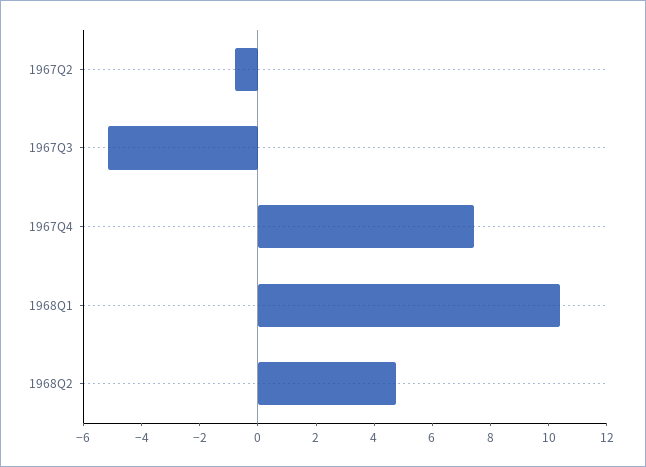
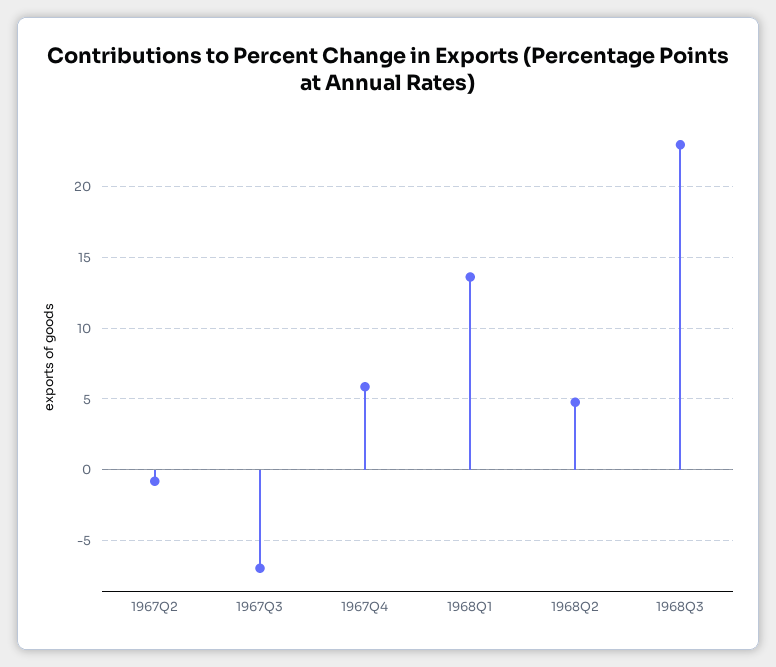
1967Q3: -5 -> -7
1967Q4: 7.5 -> 6
1968Q1: 10.5 -> 13.5
1968Q3: none -> 23

